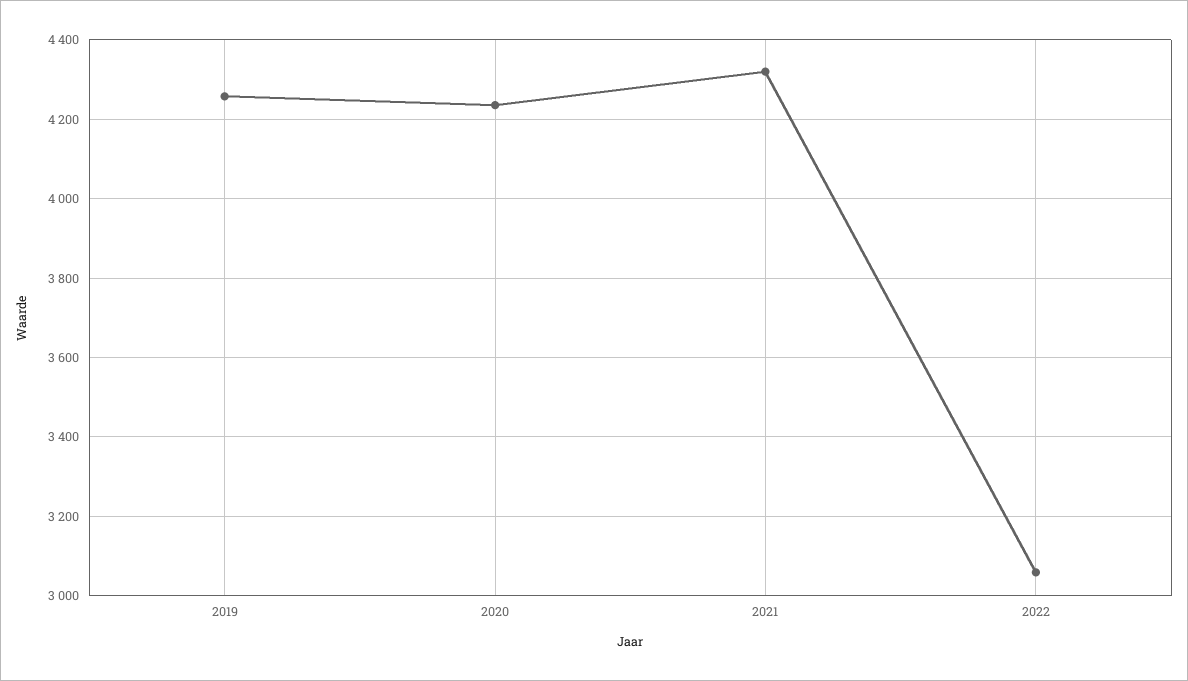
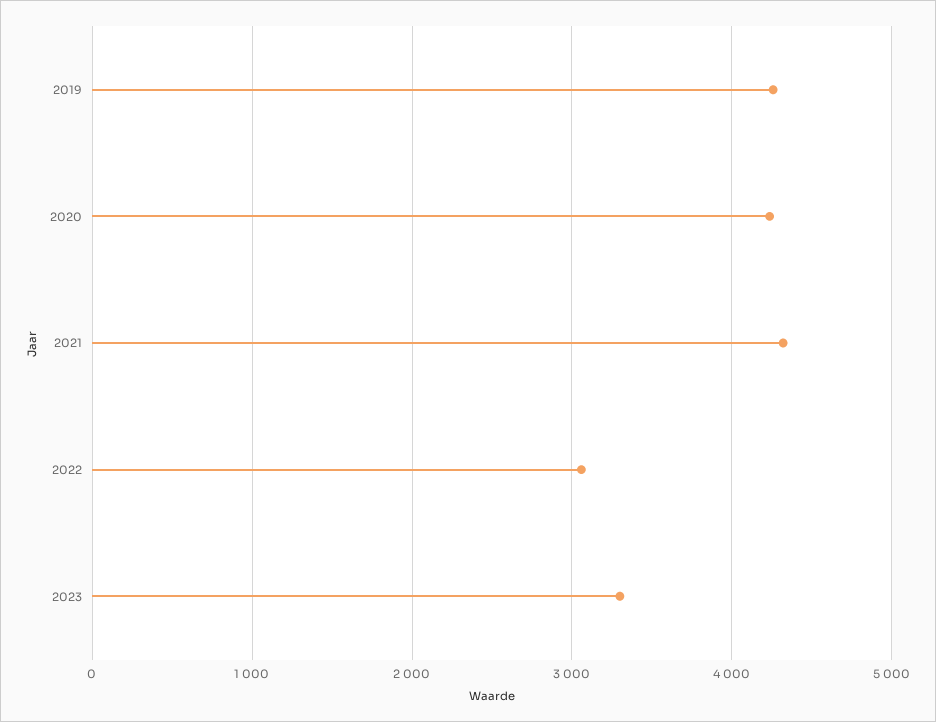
2023: none -> 3300

